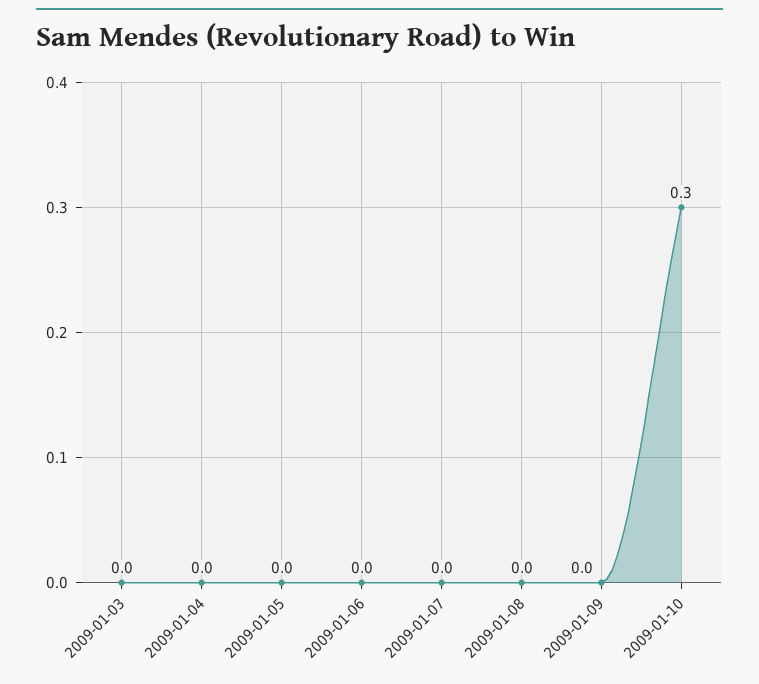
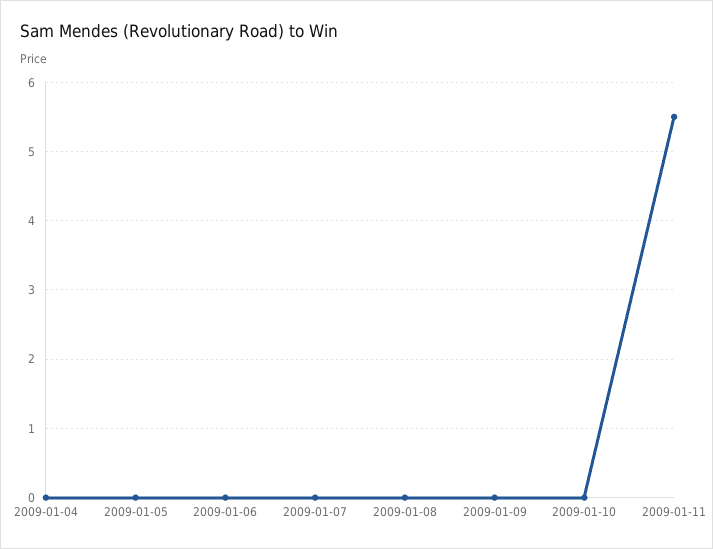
2009-01-03: 0 -> none
2009-01-10: 0.3 -> 0
2009-01-11: none -> 5.5

